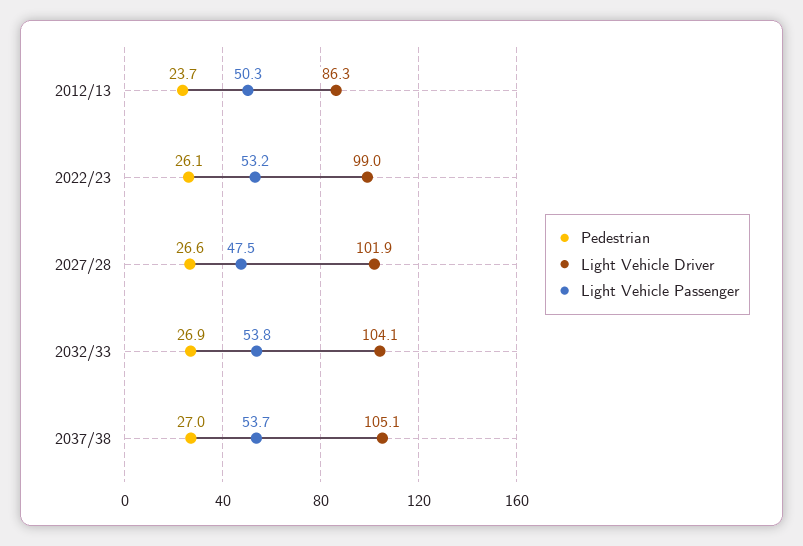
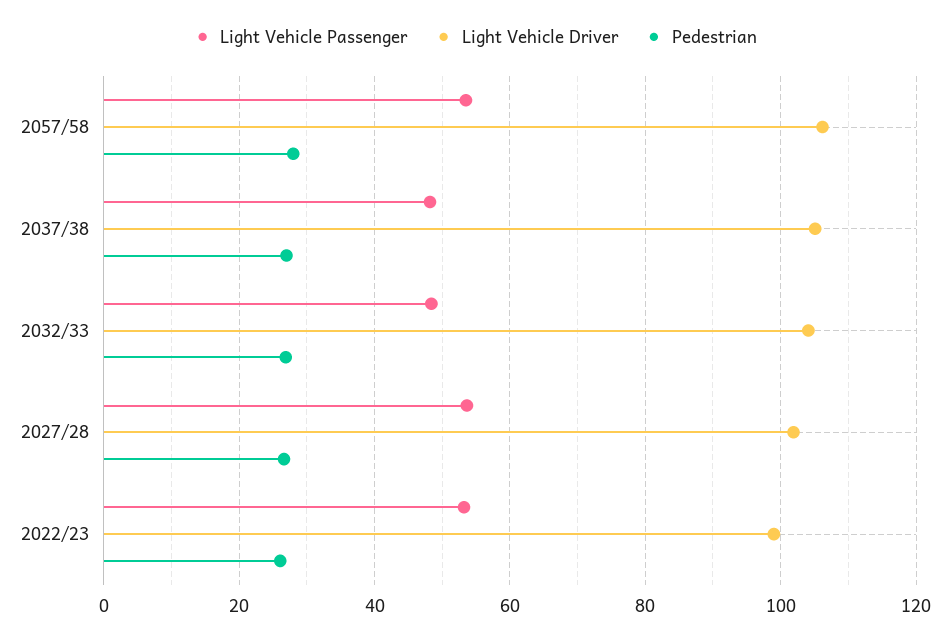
Pedestrian, 2012/13: 23.7 -> none
Light Vehicle Driver, 2012/13: 86.3 -> none
Light Vehicle Passenger, 2012/13: 50.3 -> none
Light Vehicle Passenger, 2027/28: 47.5 -> 54
Light Vehicle Passenger, 2032/33: 53.8 -> 48
Light Vehicle Passenger, 2037/38: 53.7 -> 48
Light Vehicle Passenger, 2057/58: none -> 54
Light Vehicle Driver, 2057/58: none -> 106
Pedestrian, 2057/58: none -> 28

